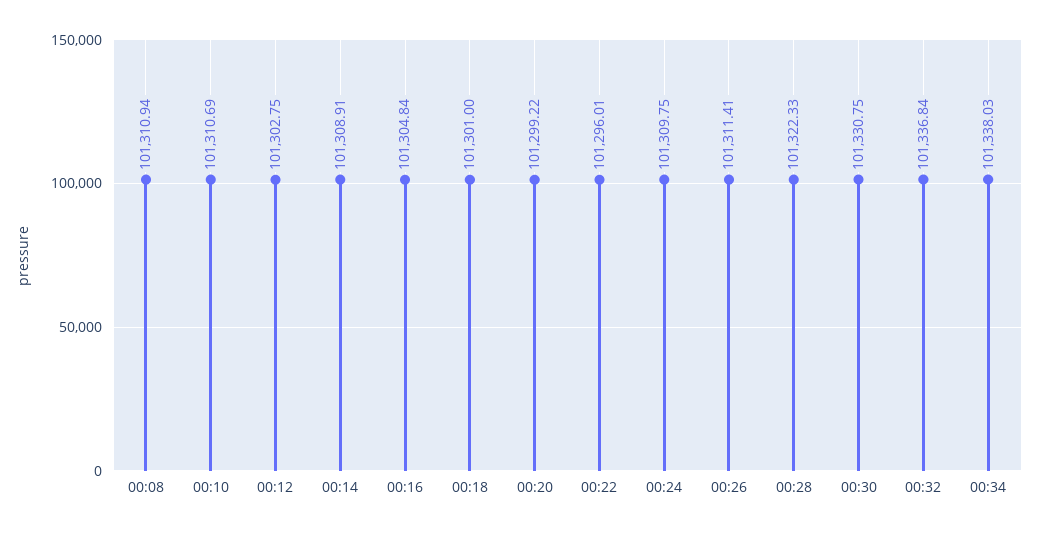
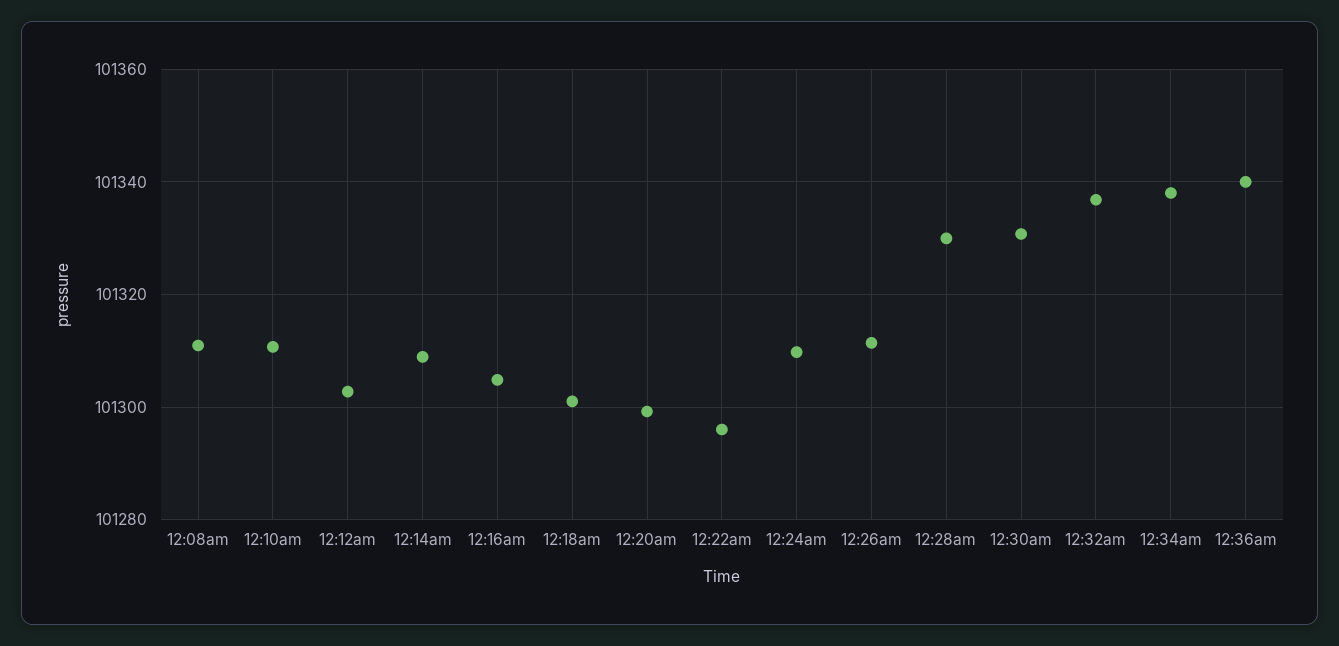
00:28: 101322.33 -> 101330
12:36am: none -> 101340

